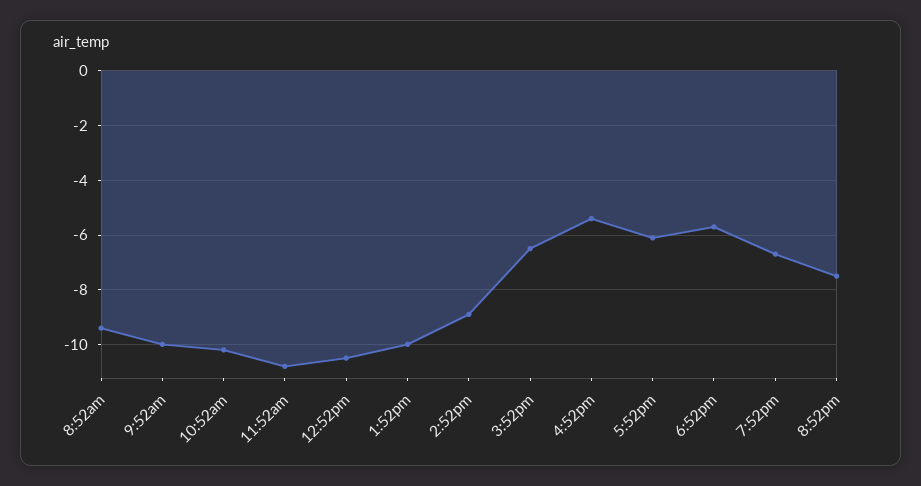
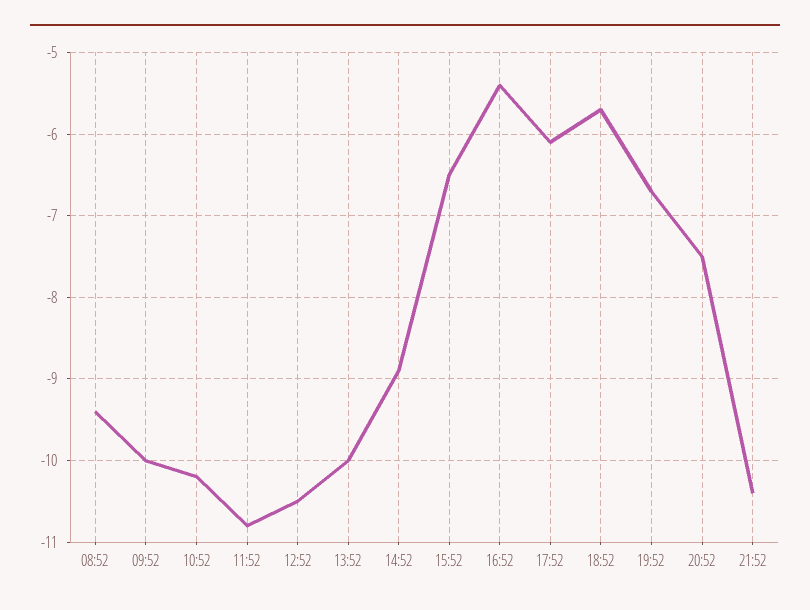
21:52: none -> -10.4

